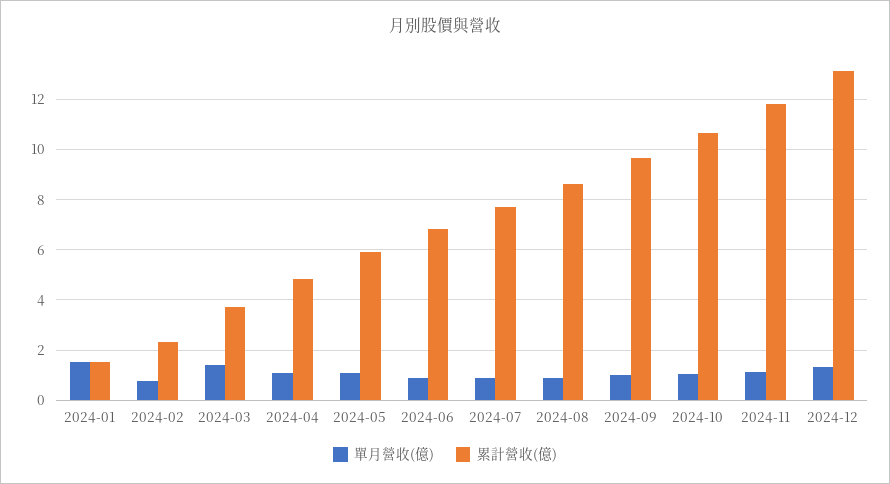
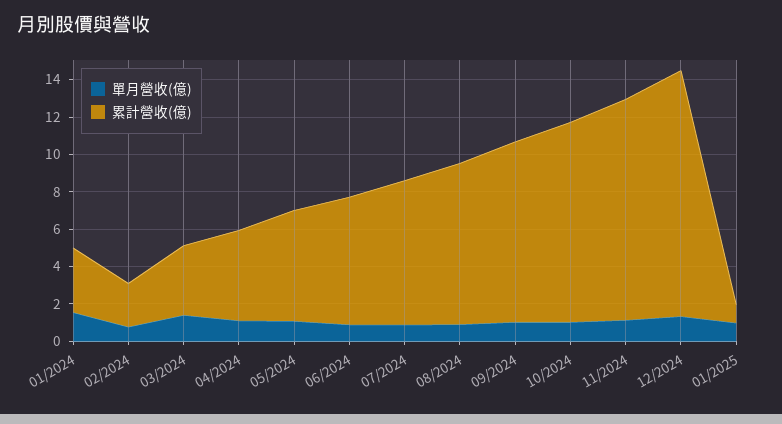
累計營收(億), 2024-01: 1.5 -> 3.5
單月營收(億), 01/2025: none -> 1
累計營收(億), 01/2025: none -> 1

